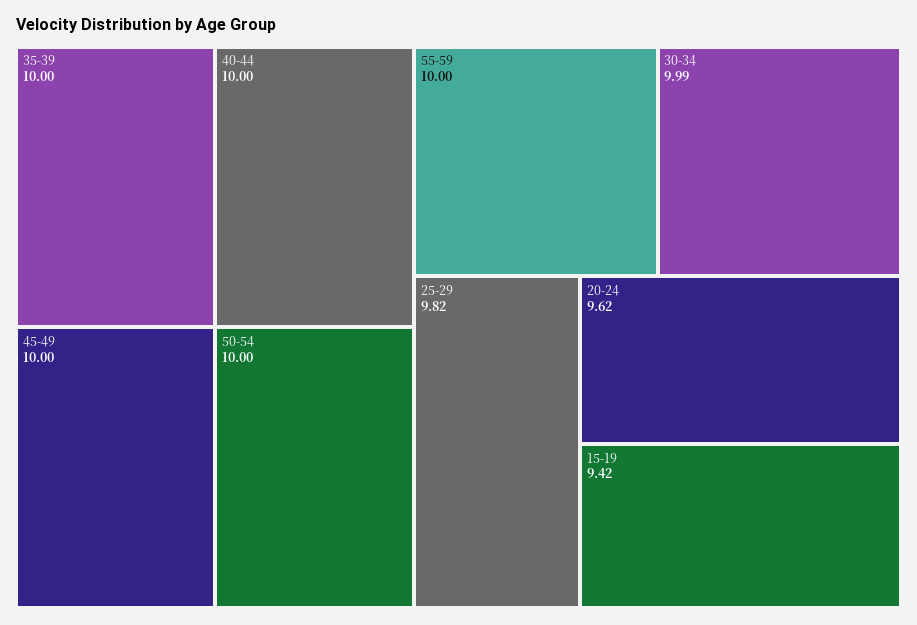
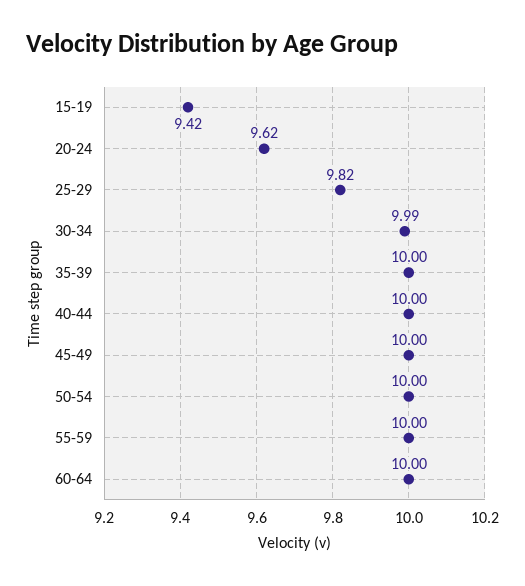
60-64: none -> 10

